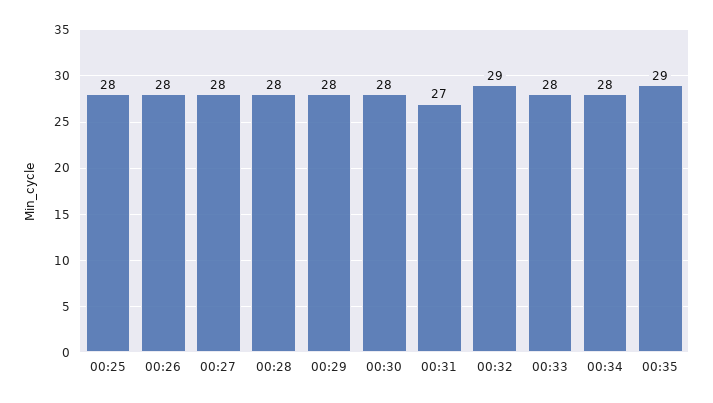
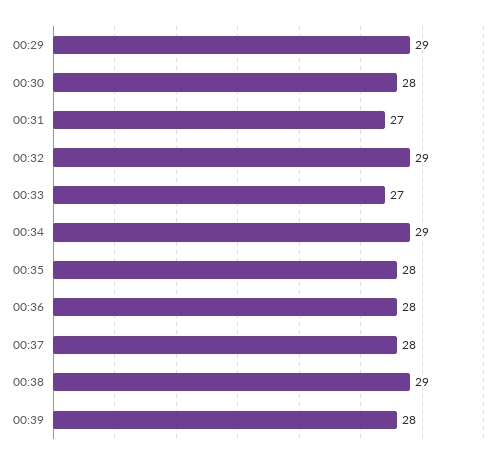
00:25: 28 -> none
00:26: 28 -> none
00:27: 28 -> none
00:28: 28 -> none
00:29: 28 -> 29
00:33: 28 -> 27
00:34: 28 -> 29
00:35: 29 -> 28
00:36: none -> 28
00:37: none -> 28
00:38: none -> 29
00:39: none -> 28

